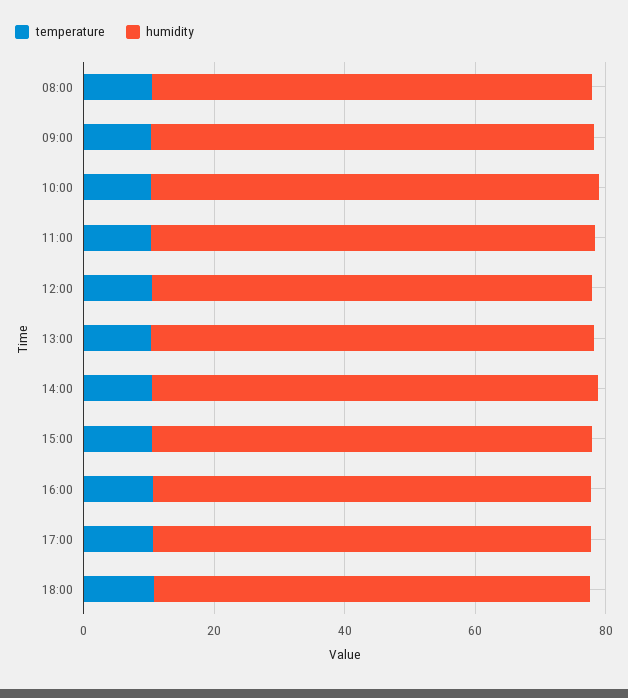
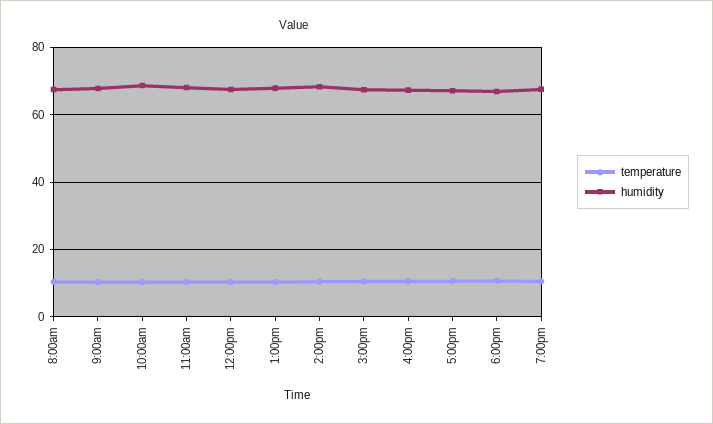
temperature, 7:00pm: none -> 10
humidity, 7:00pm: none -> 68

